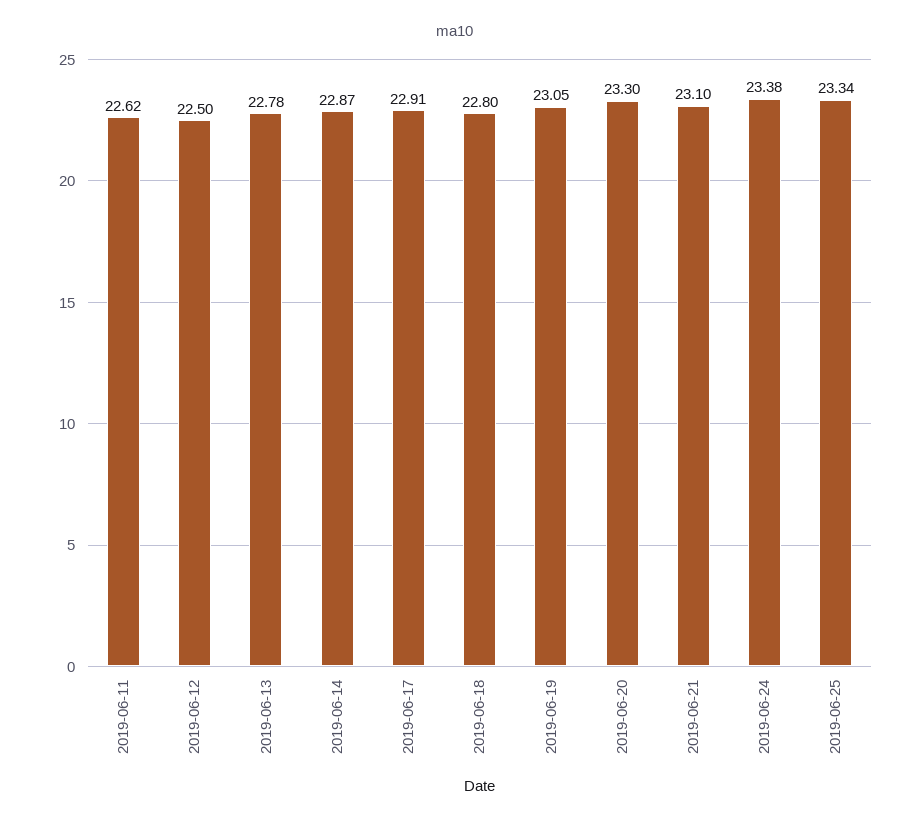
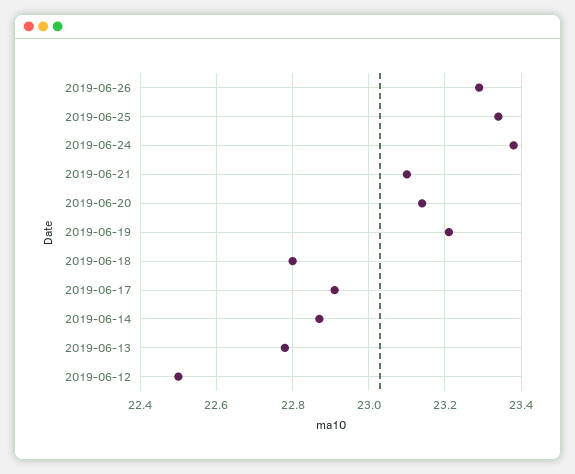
2019-06-11: 22.62 -> none
2019-06-19: 23.05 -> 23.2
2019-06-20: 23.3 -> 23.15
2019-06-26: none -> 23.3

